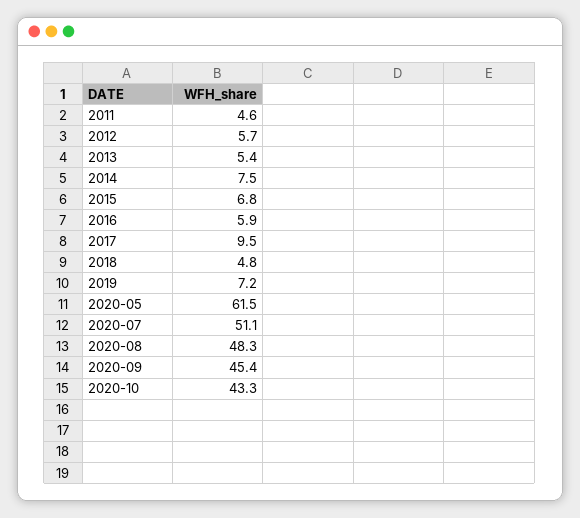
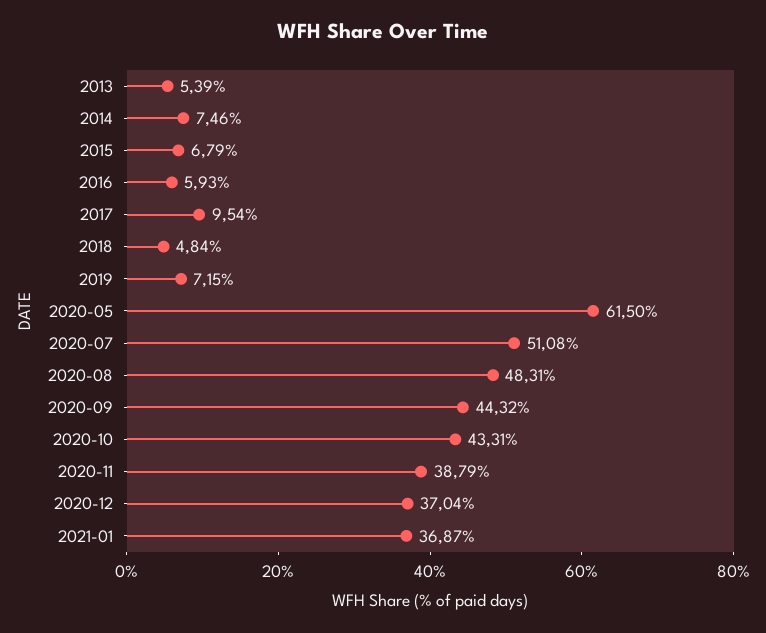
2011: 4.6 -> none
2012: 5.7 -> none
2020-09: 45.4 -> 44.32
2020-11: none -> 38.79
2020-12: none -> 37.04
2021-01: none -> 36.87

